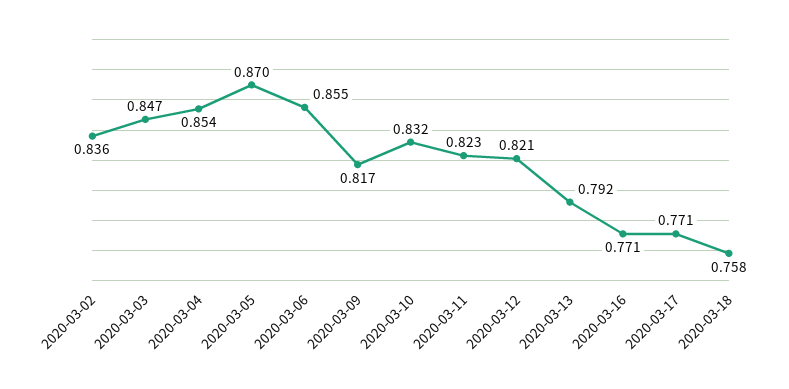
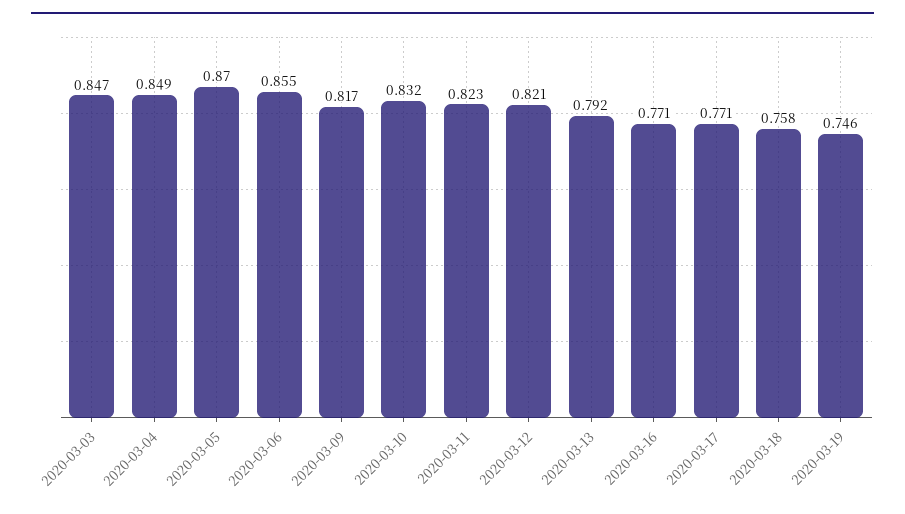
2020-03-02: 0.836 -> none
2020-03-04: 0.854 -> 0.849
2020-03-19: none -> 0.746

